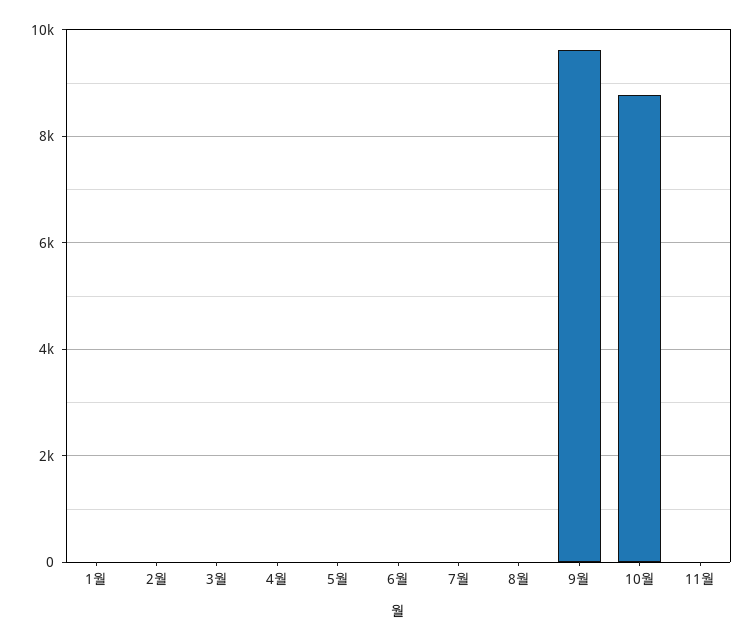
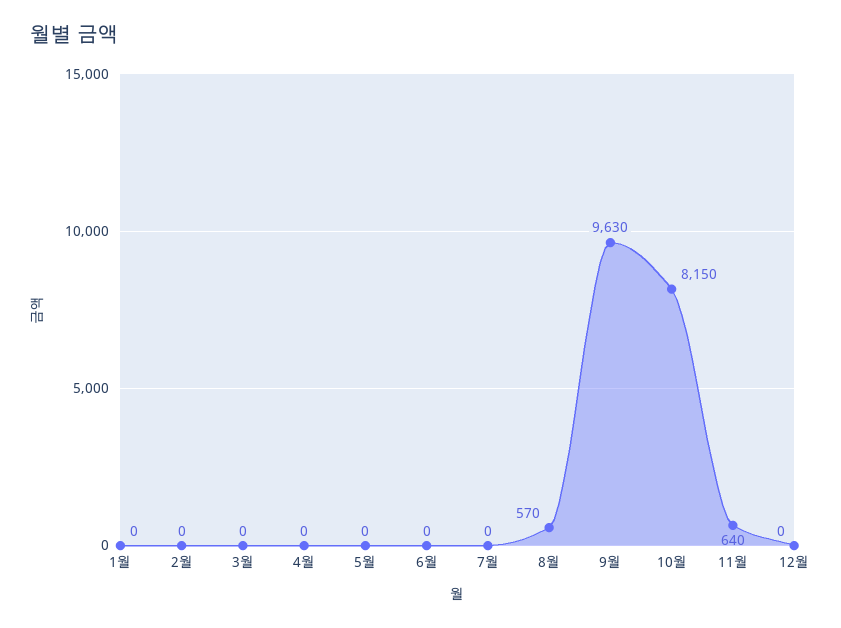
8월: 0 -> 570
10월: 8800 -> 8150
11월: 0 -> 640
12월: none -> 0

